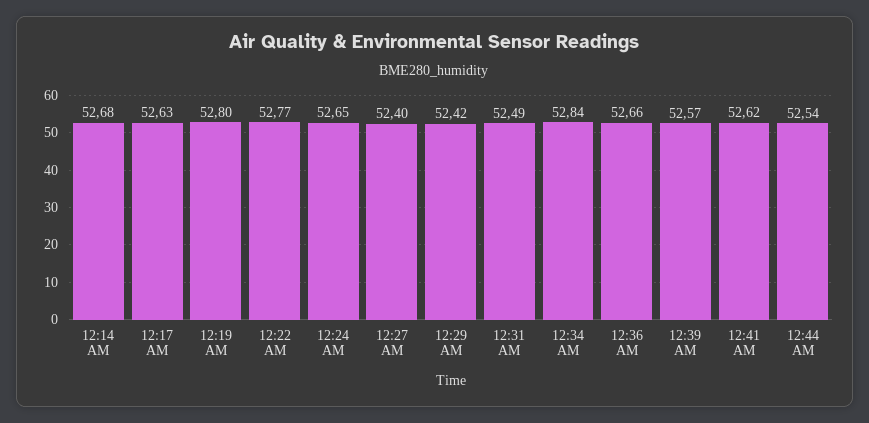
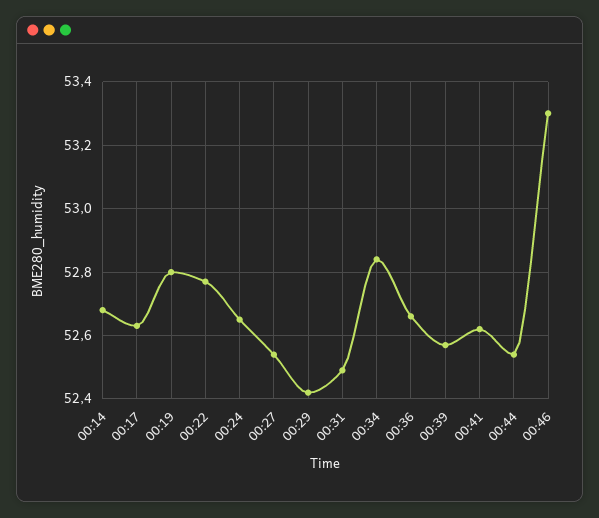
12:27 AM: 52.4 -> 52.55
00:46: none -> 53.3

